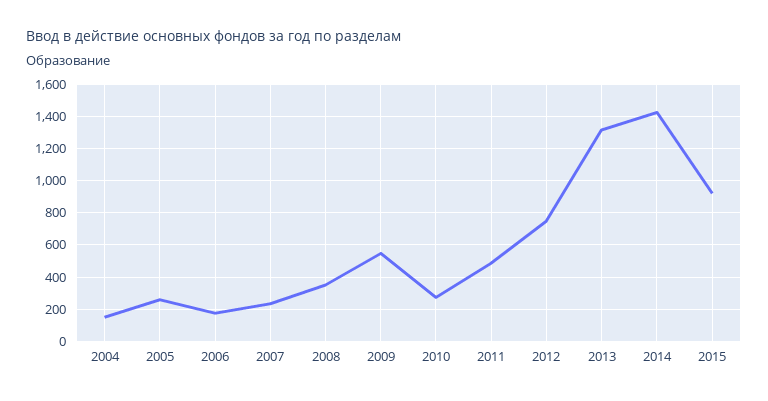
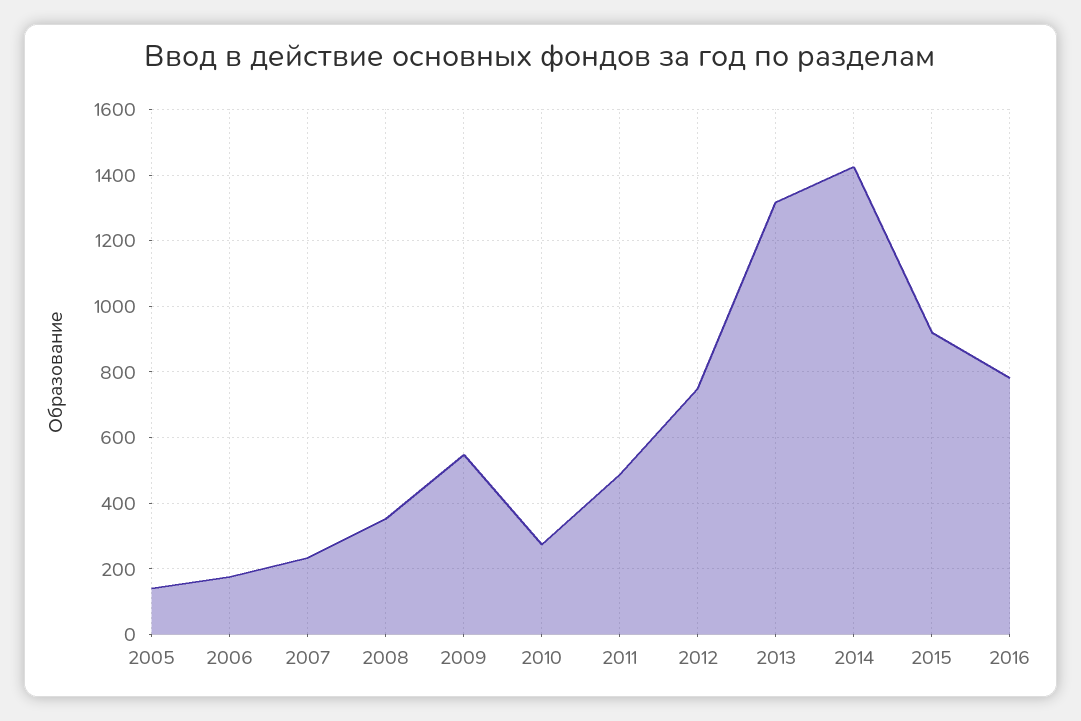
2004: 150 -> none
2005: 250 -> 140
2016: none -> 780

